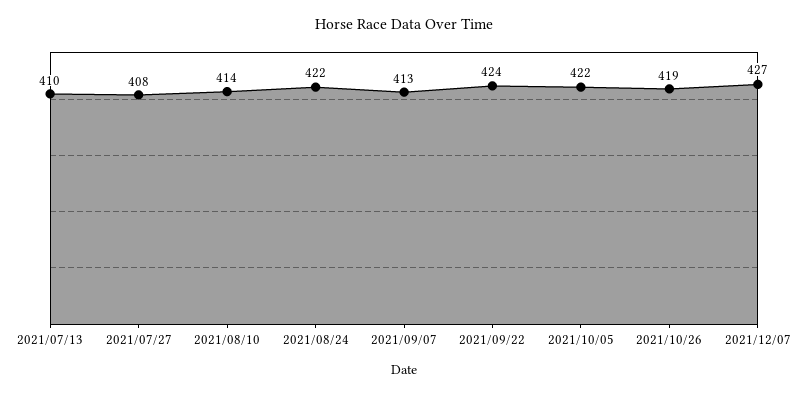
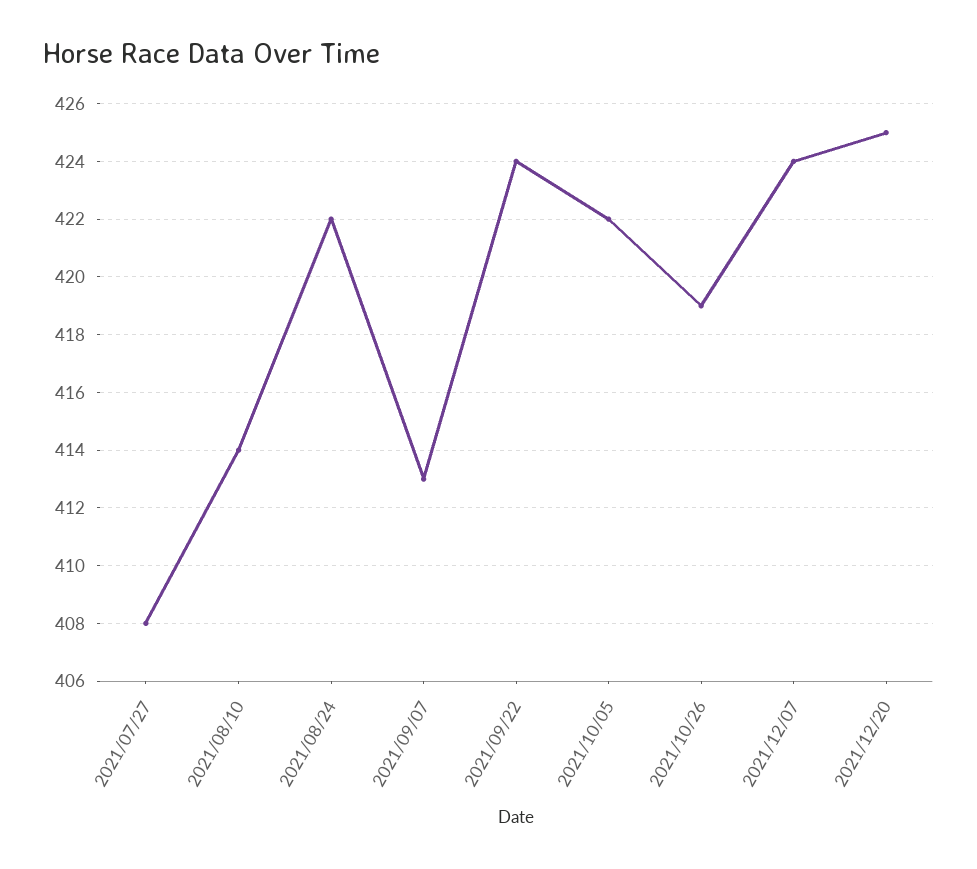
2021/07/13: 410 -> none
2021/12/07: 427 -> 424
2021/12/20: none -> 425

